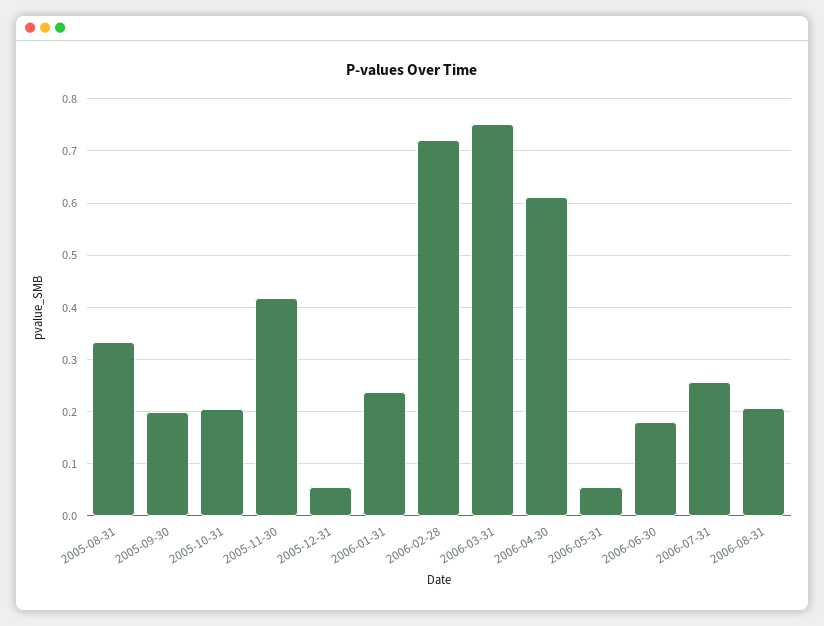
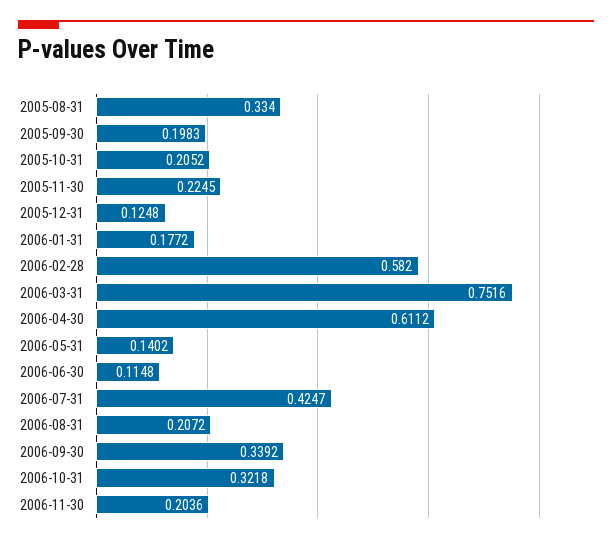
2005-11-30: 0.42 -> 0.2245
2005-12-31: 0.06 -> 0.1248
2006-01-31: 0.24 -> 0.1772
2006-02-28: 0.72 -> 0.582
2006-05-31: 0.06 -> 0.1402
2006-06-30: 0.18 -> 0.1148
2006-07-31: 0.26 -> 0.4247
2006-09-30: none -> 0.3392
2006-10-31: none -> 0.3218
2006-11-30: none -> 0.2036

